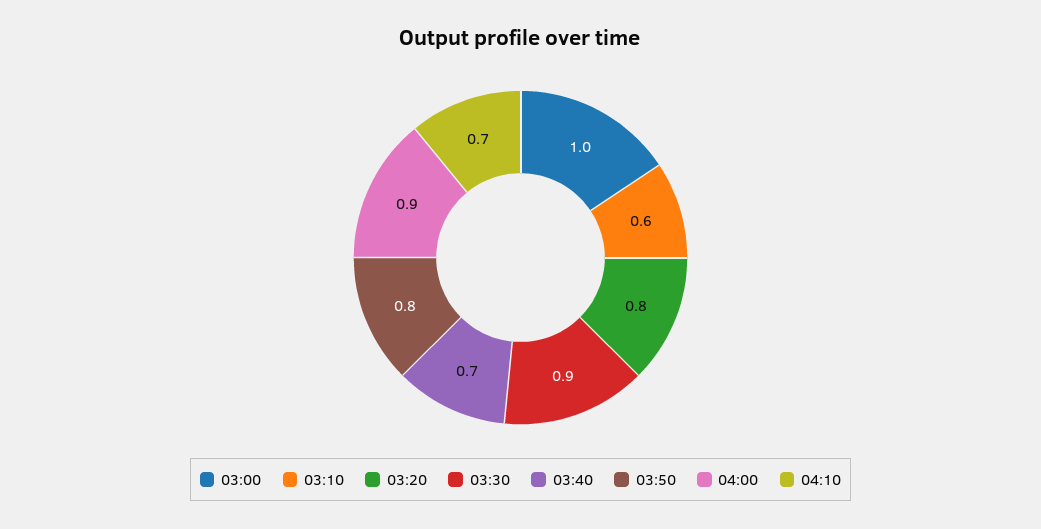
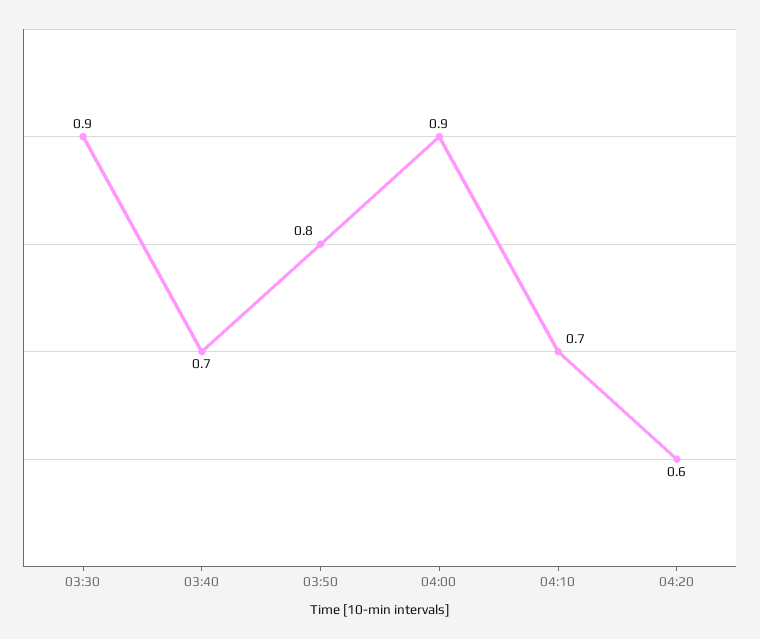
03:00: 1 -> none
03:10: 0.6 -> none
03:20: 0.8 -> none
04:20: none -> 0.6

